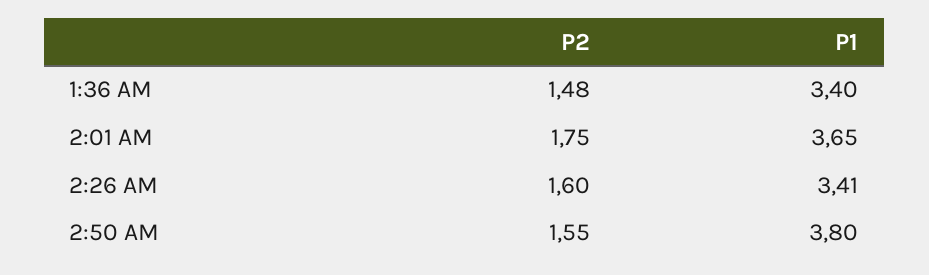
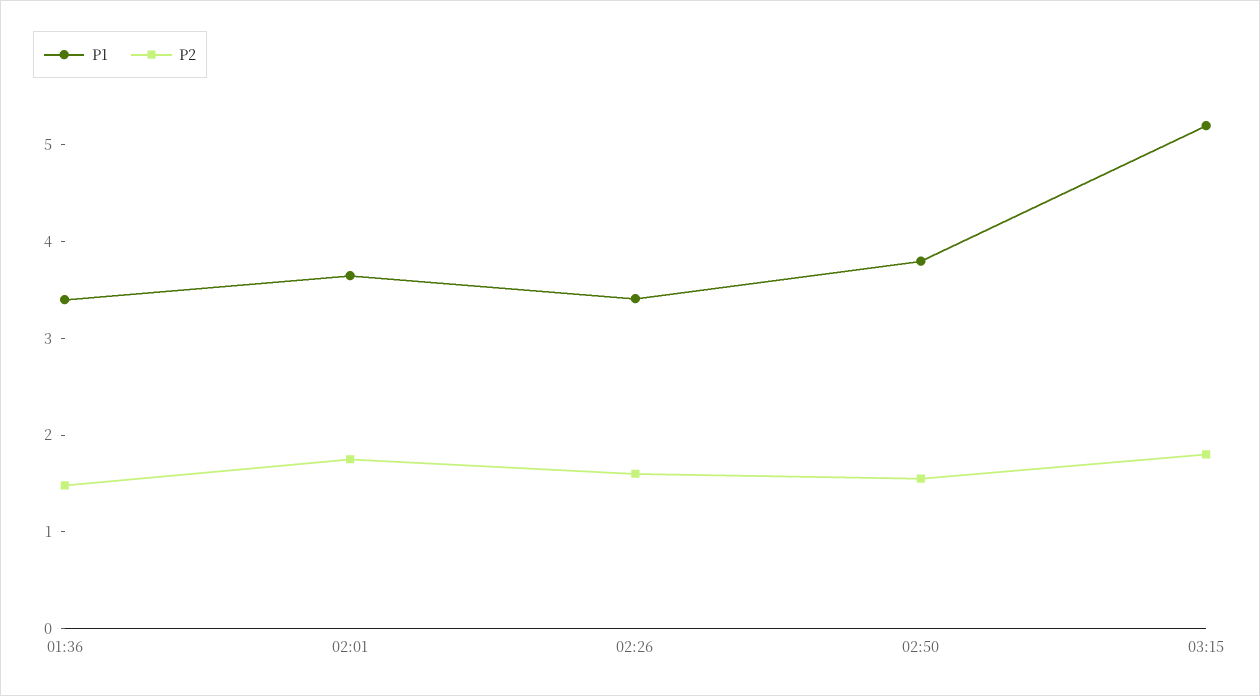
P1, 03:15: none -> 5.2
P2, 03:15: none -> 1.8

